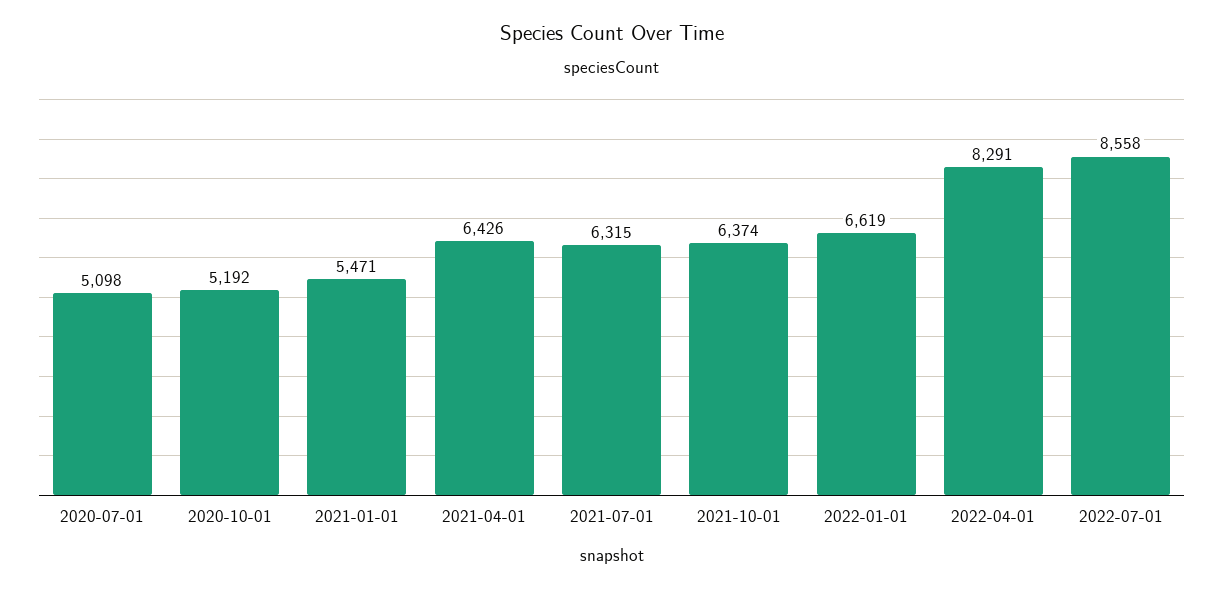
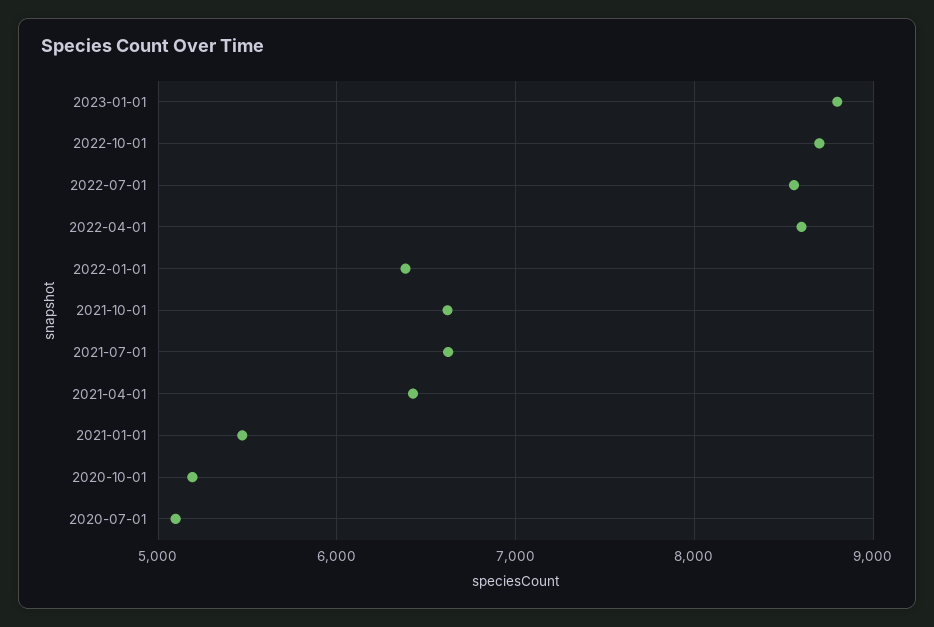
2021-07-01: 6315 -> 6600
2021-10-01: 6374 -> 6600
2022-01-01: 6619 -> 6400
2022-04-01: 8291 -> 8600
2023-01-01: none -> 8800
2022-10-01: none -> 8700

